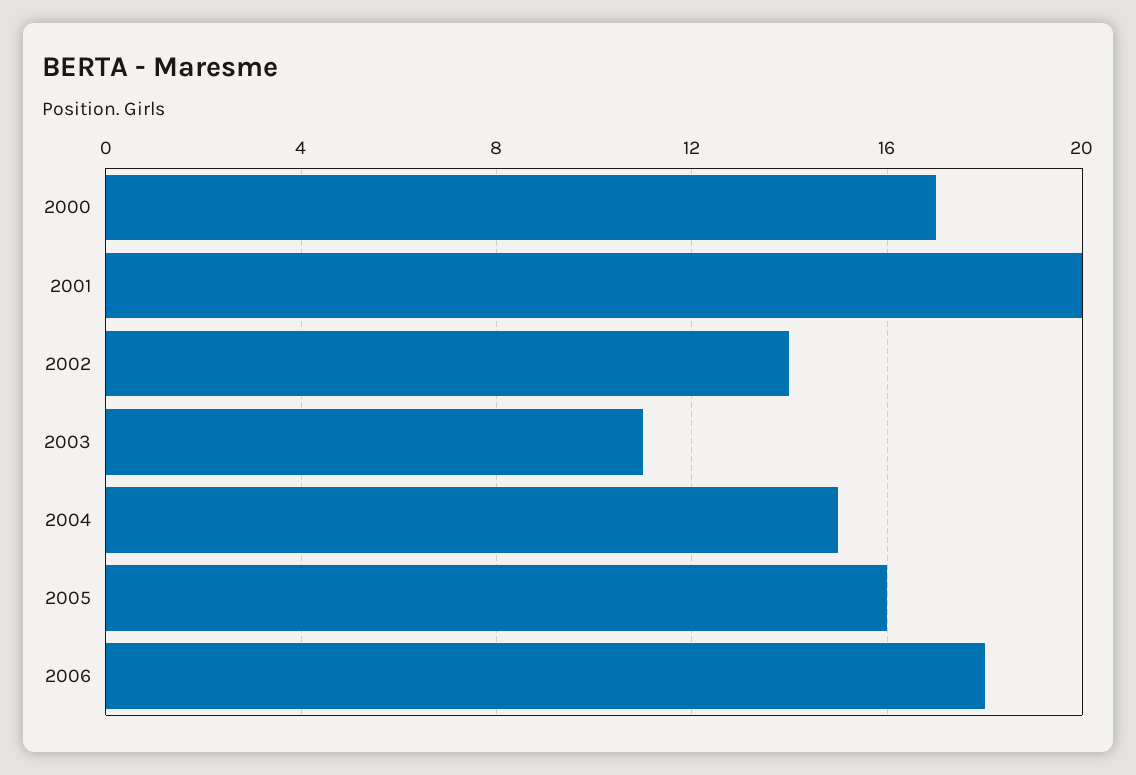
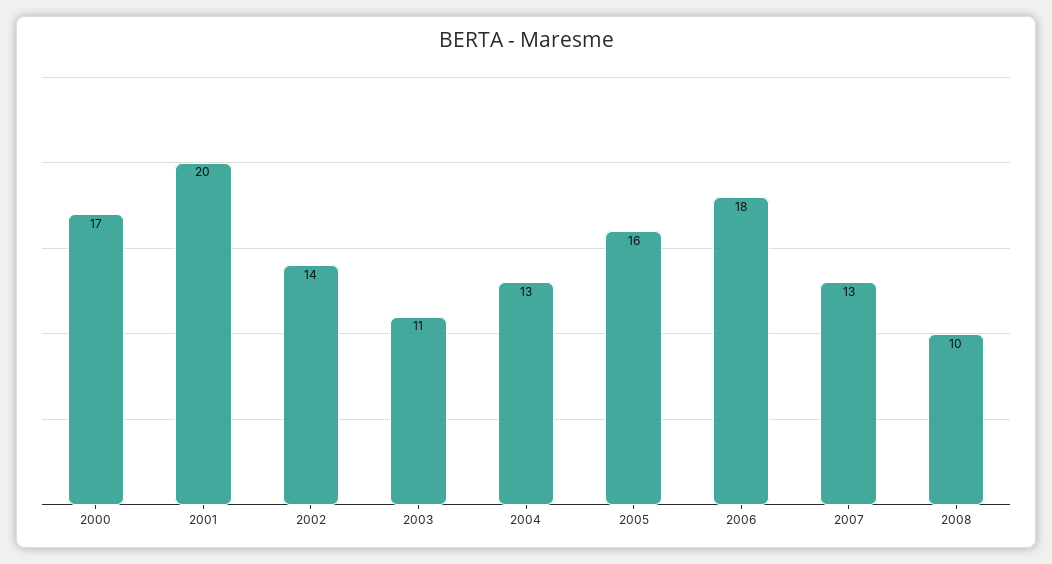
2004: 15 -> 13
2007: none -> 13
2008: none -> 10

